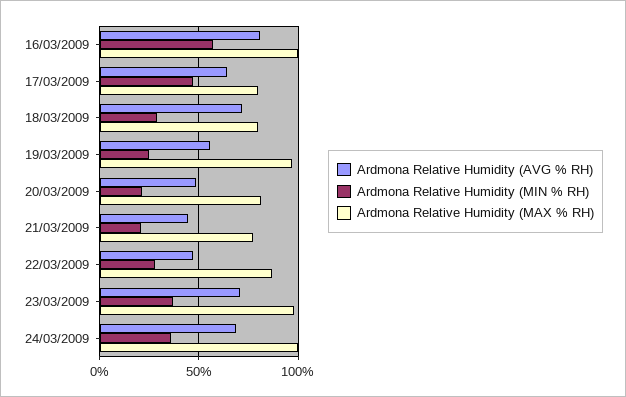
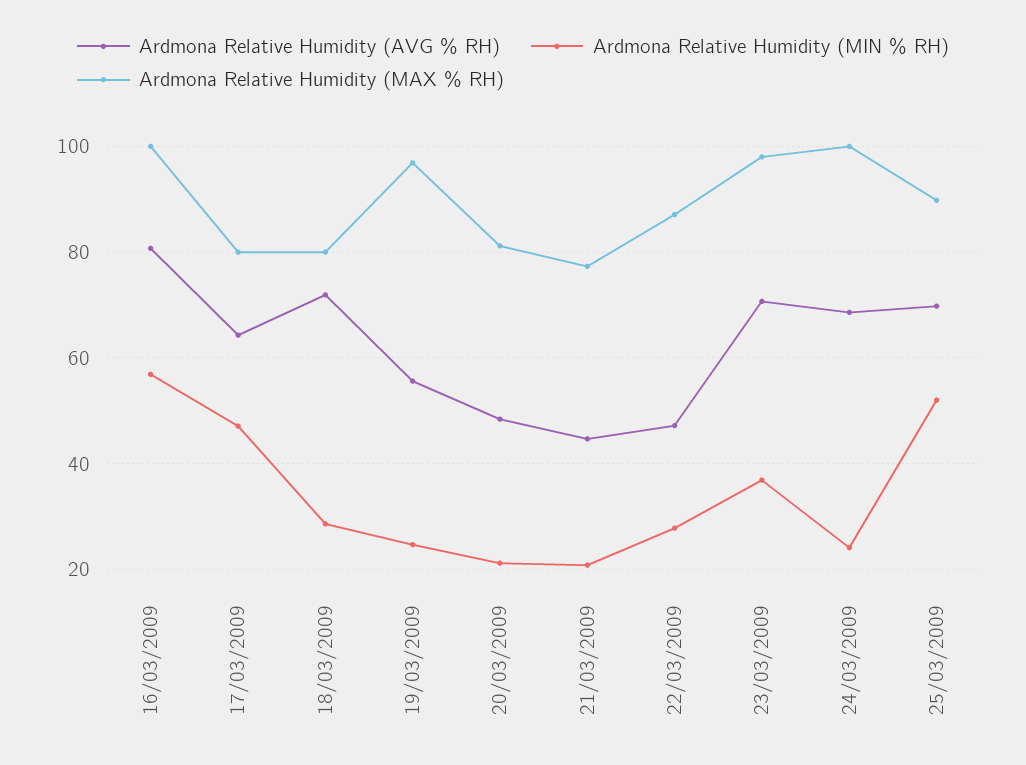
Ardmona Relative Humidity (MIN % RH), 24/03/2009: 35 -> 24
Ardmona Relative Humidity (AVG % RH), 25/03/2009: none -> 70
Ardmona Relative Humidity (MIN % RH), 25/03/2009: none -> 52
Ardmona Relative Humidity (MAX % RH), 25/03/2009: none -> 90

